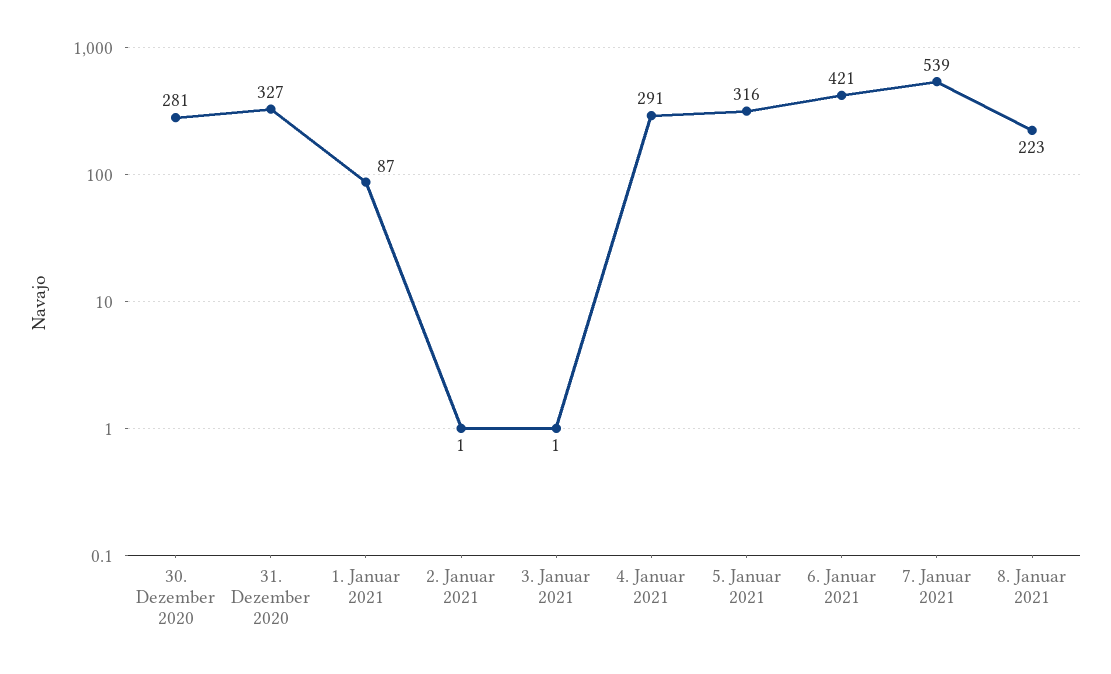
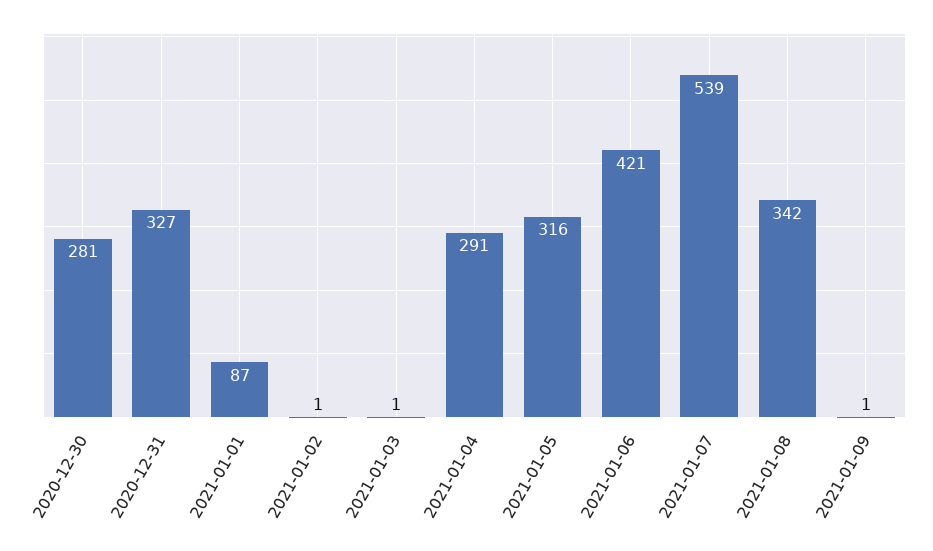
8. Januar 2021: 223 -> 342
2021-01-09: none -> 1

